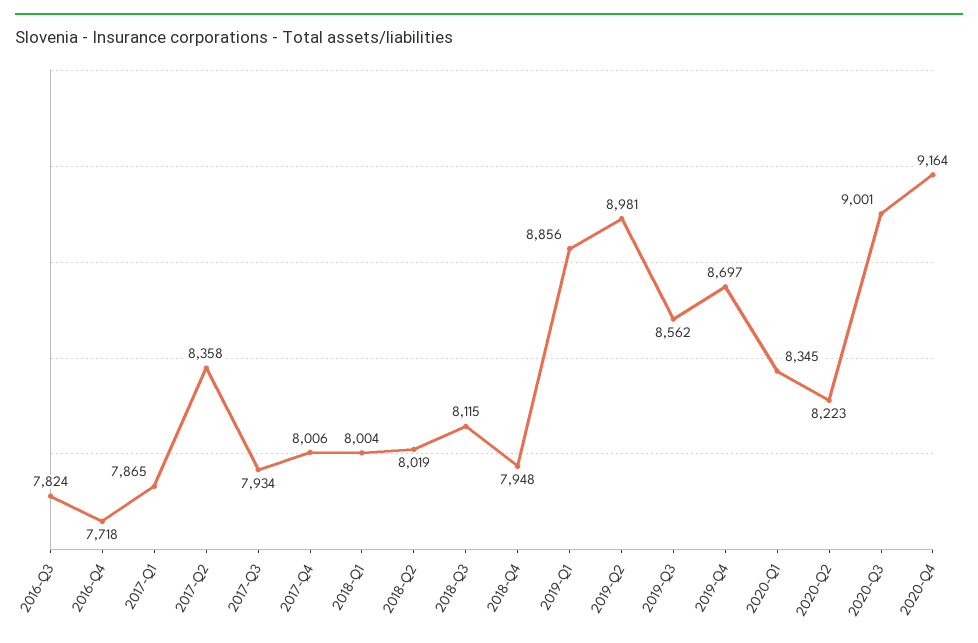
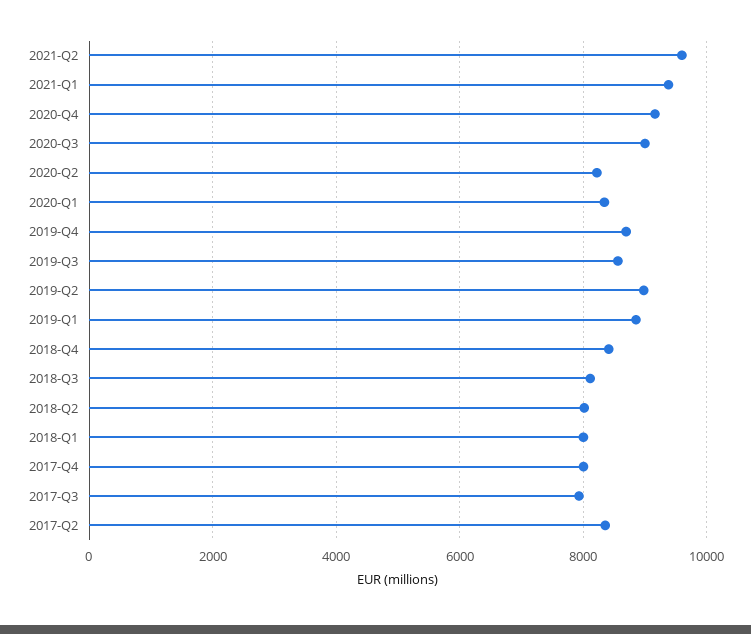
2016-Q3: 7824 -> none
2016-Q4: 7718 -> none
2017-Q1: 7865 -> none
2018-Q4: 7948 -> 8400
2021-Q2: none -> 9600
2021-Q1: none -> 9400

